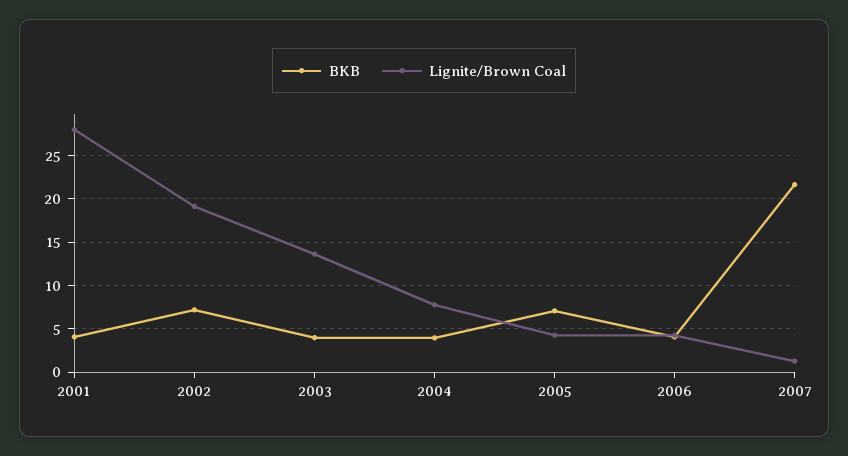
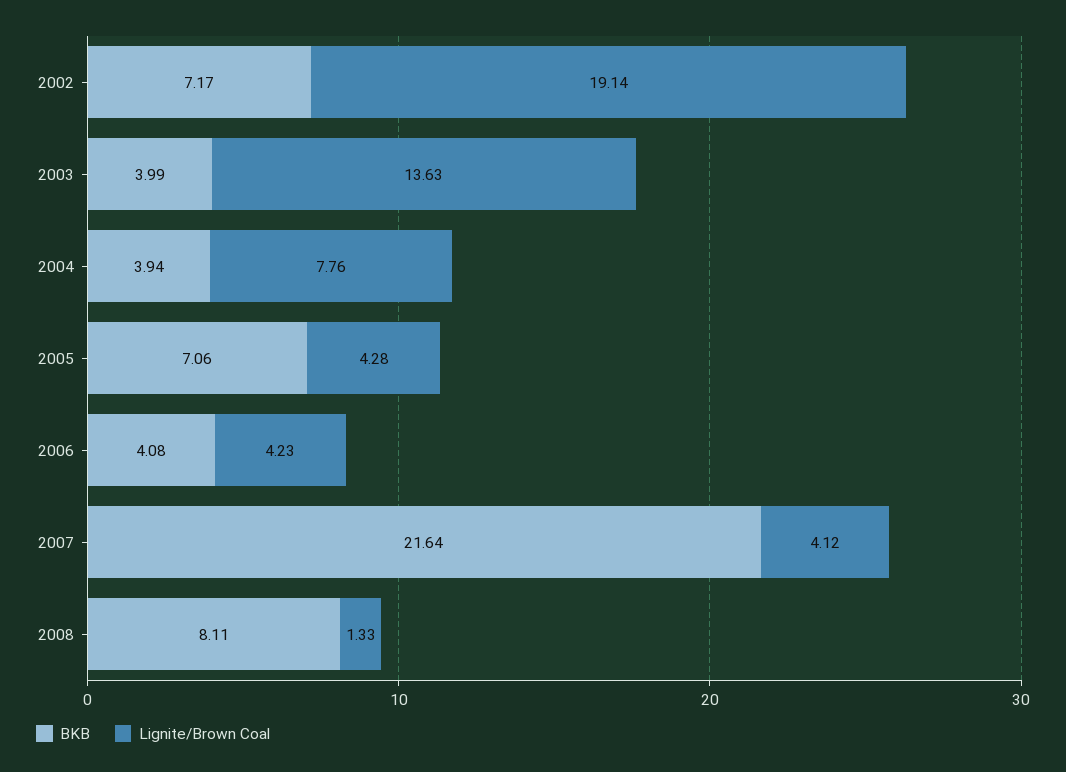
BKB, 2001: 4 -> none
Lignite/Brown Coal, 2001: 28 -> none
Lignite/Brown Coal, 2007: 1 -> 4.12
BKB, 2008: none -> 8.11
Lignite/Brown Coal, 2008: none -> 1.33

